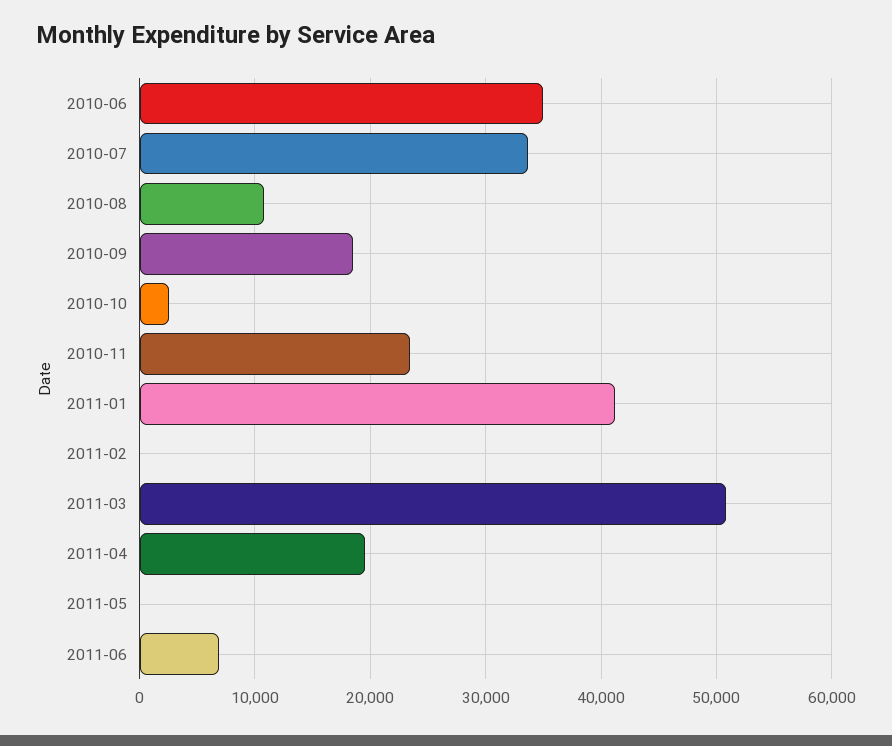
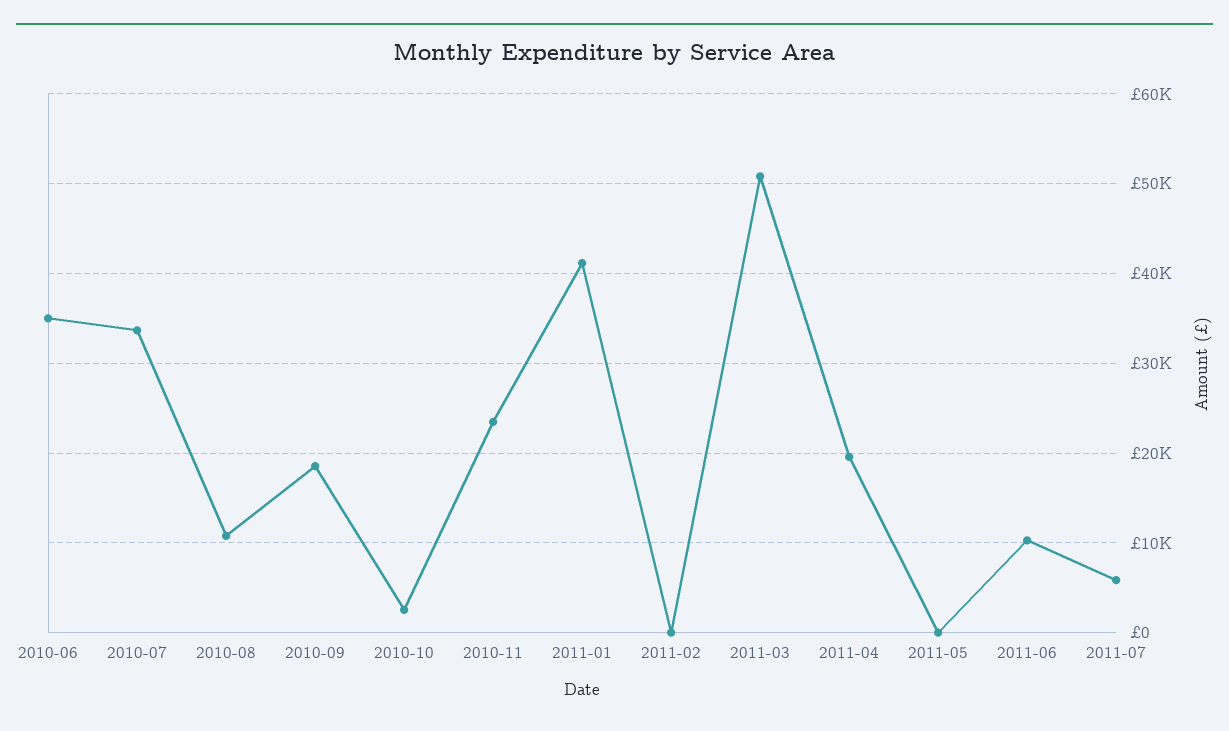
2011-06: 7000 -> 10000
2011-07: none -> 6000

